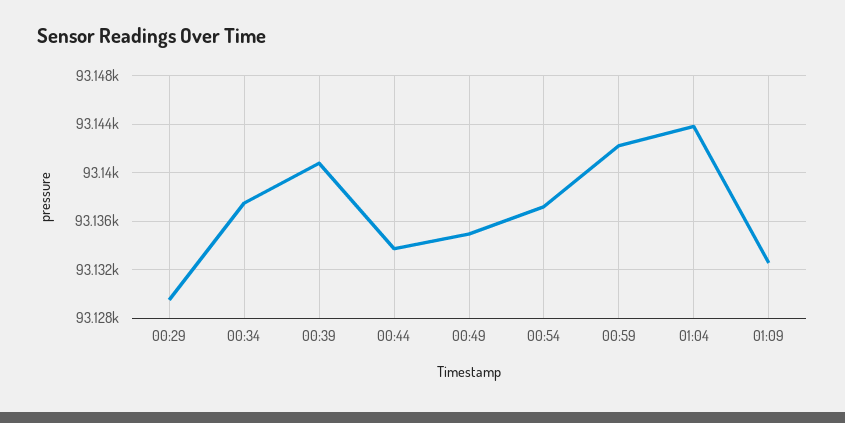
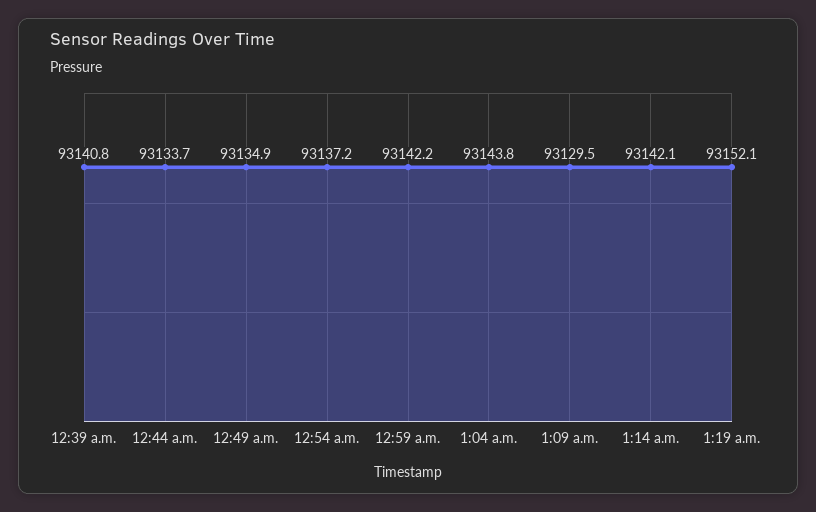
00:29: 93129.5 -> none
00:34: 93137.5 -> none
01:09: 93132.5 -> 93129.5
1:14 a.m.: none -> 93142.1
1:19 a.m.: none -> 93152.1

